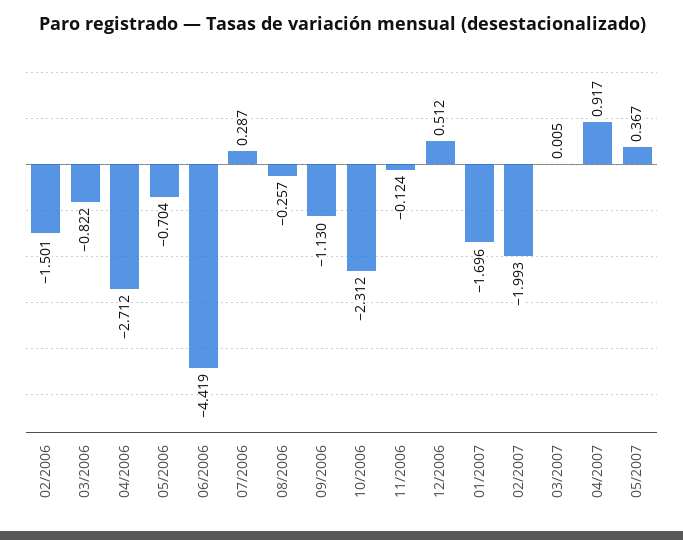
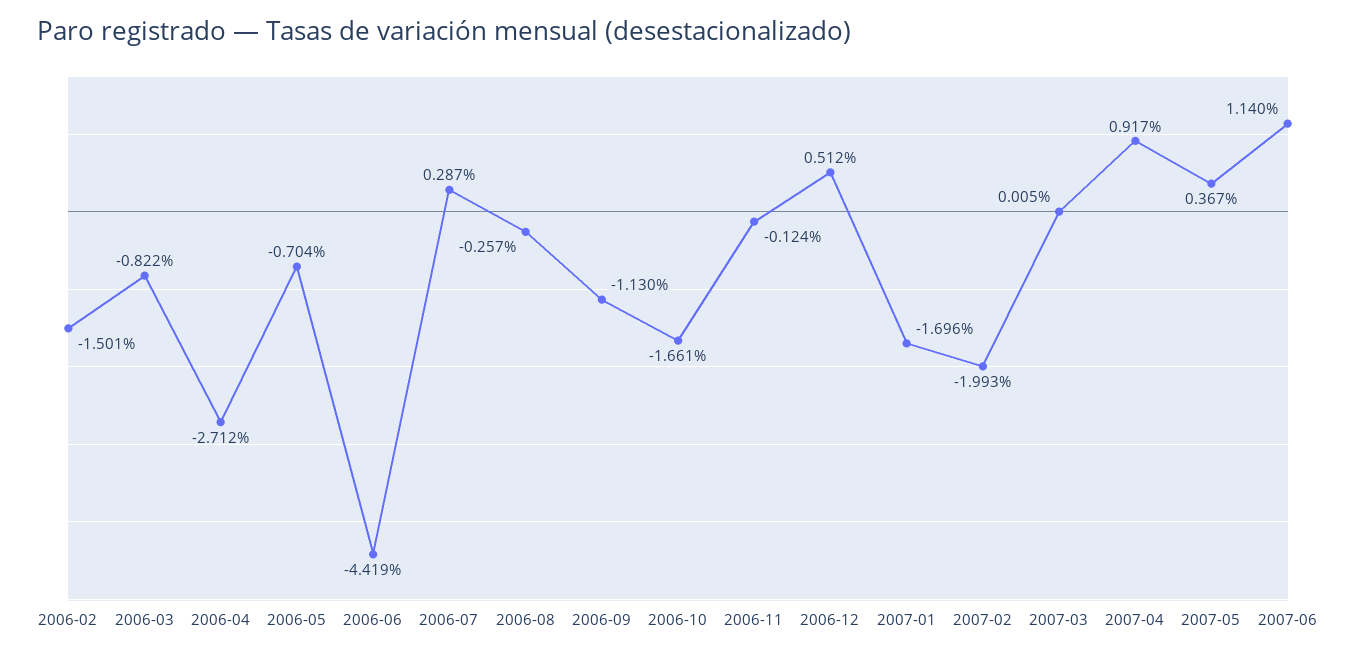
10/2006: -2.312 -> -1.661
2007-06: none -> 1.14

